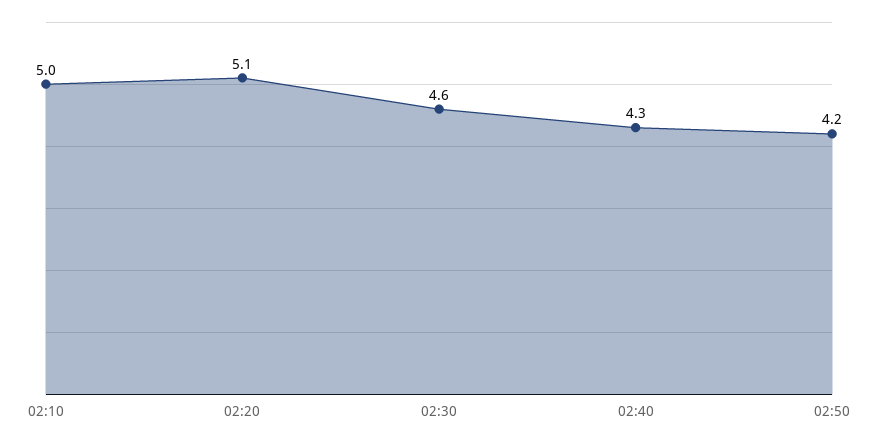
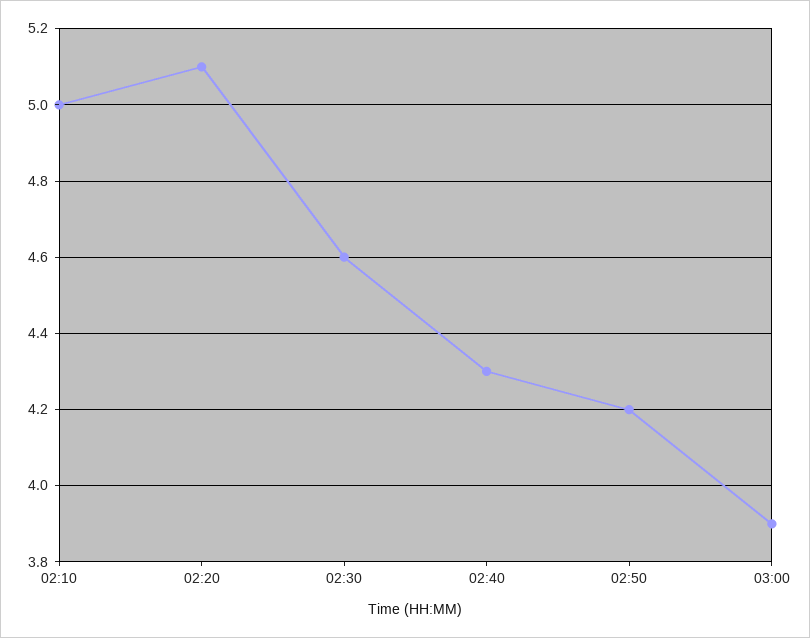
03:00: none -> 3.9

